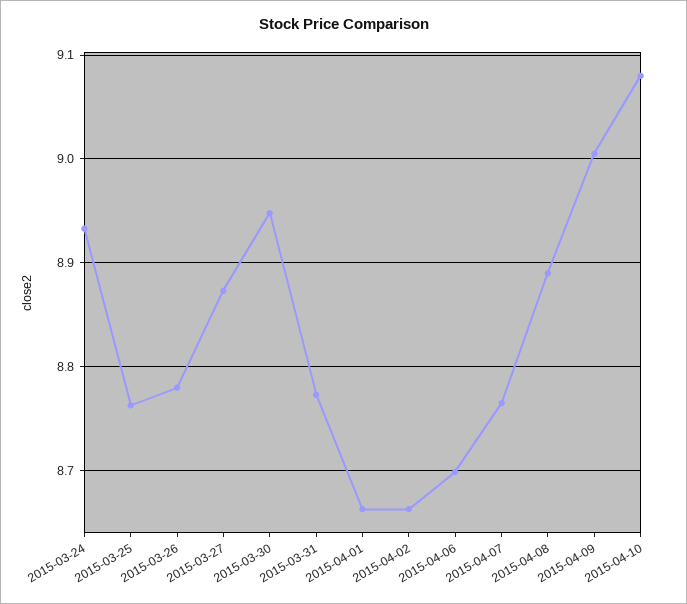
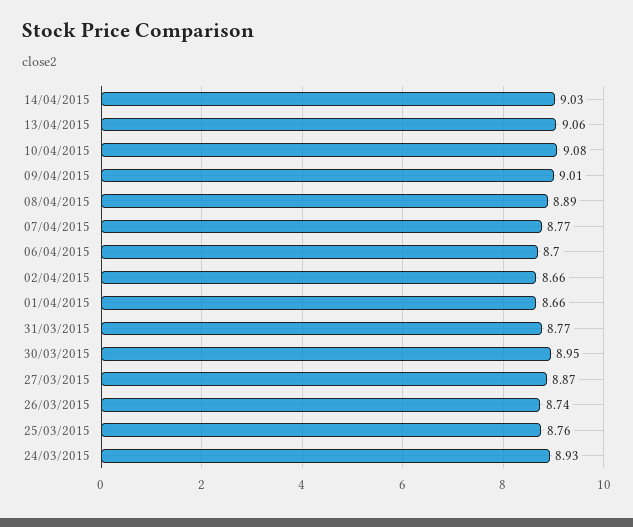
2015-03-26: 8.78 -> 8.74
14/04/2015: none -> 9.03
13/04/2015: none -> 9.06

